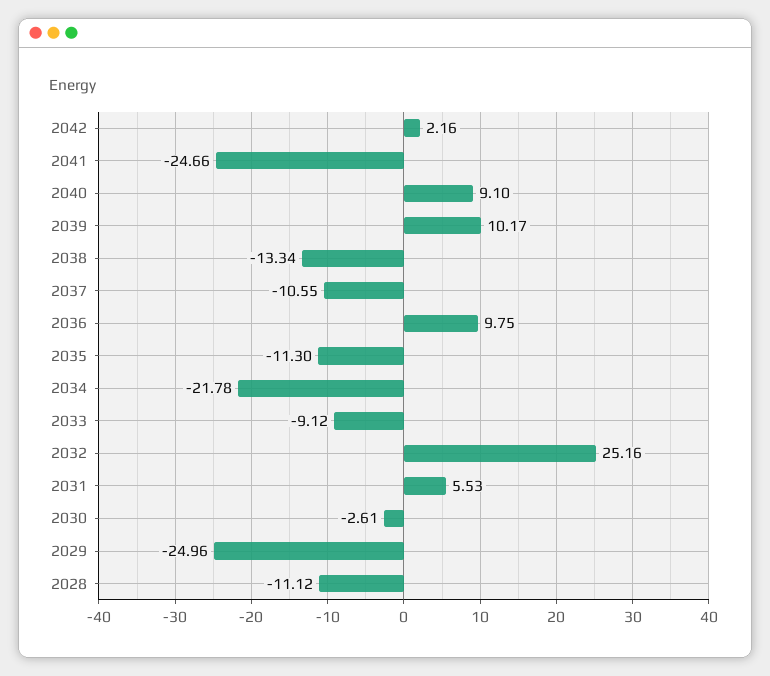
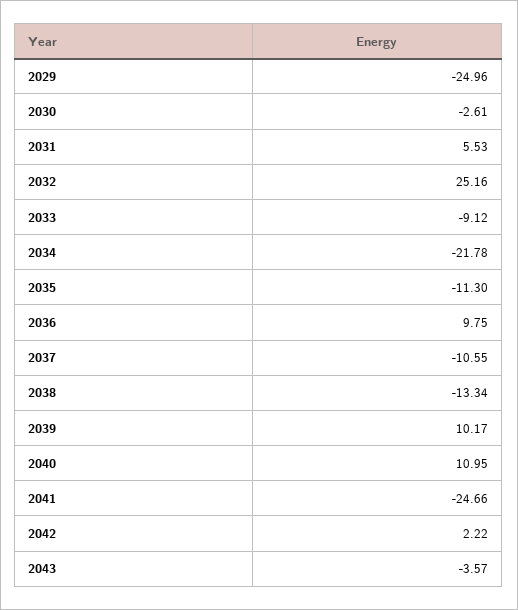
2042: 2.16 -> 2.22
2040: 9.1 -> 10.95
2028: -11.12 -> none
2043: none -> -3.57

